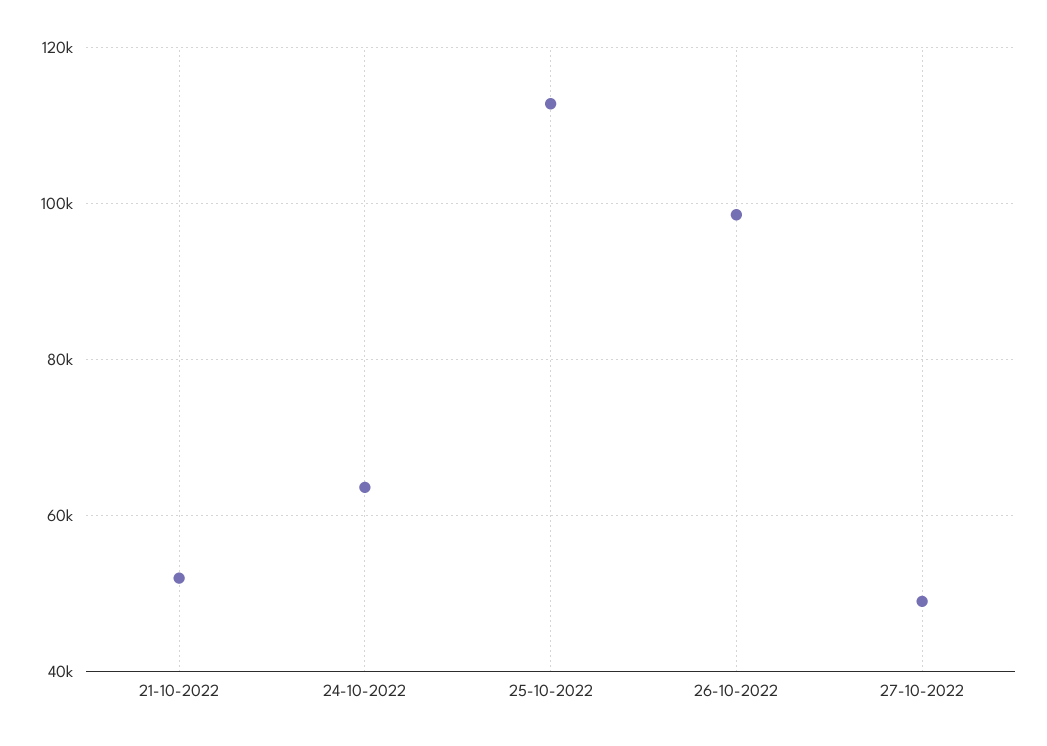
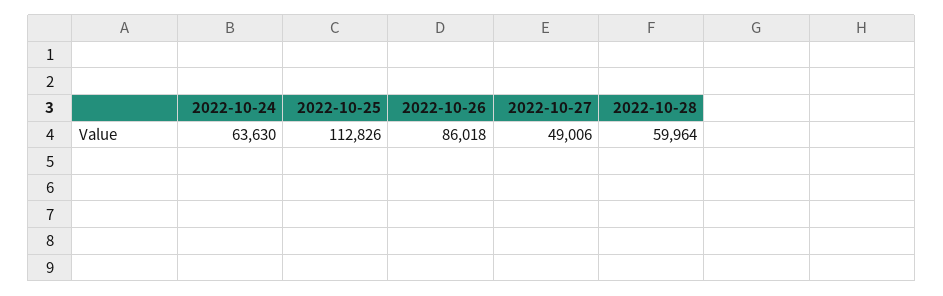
21-10-2022: 52000 -> none
26-10-2022: 98000 -> 86018
2022-10-28: none -> 59964

